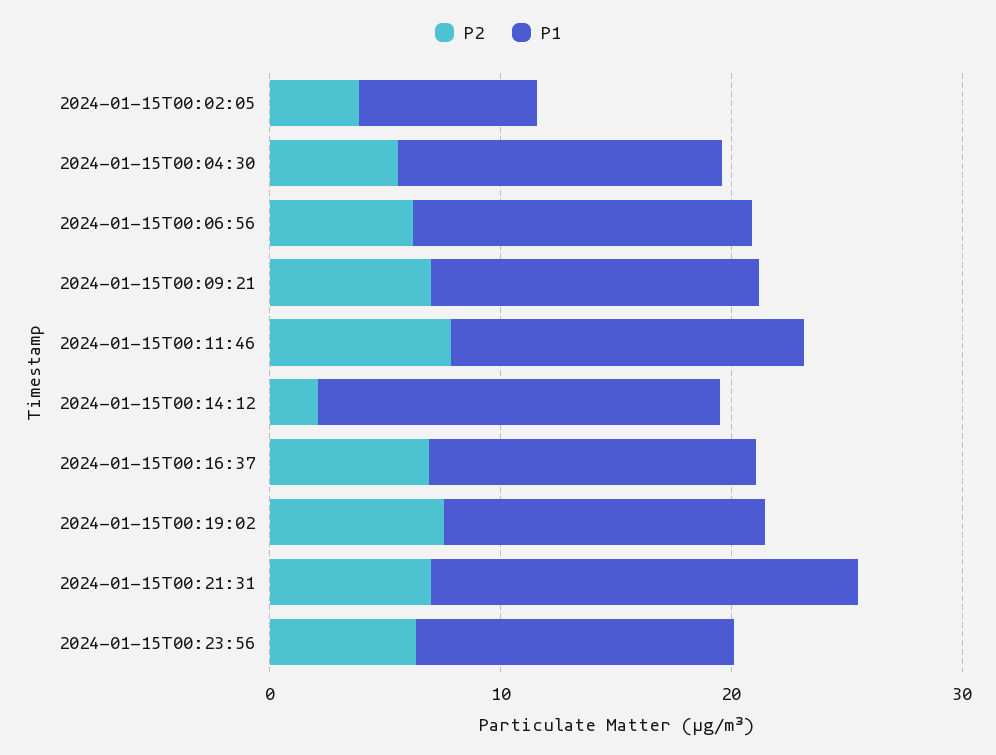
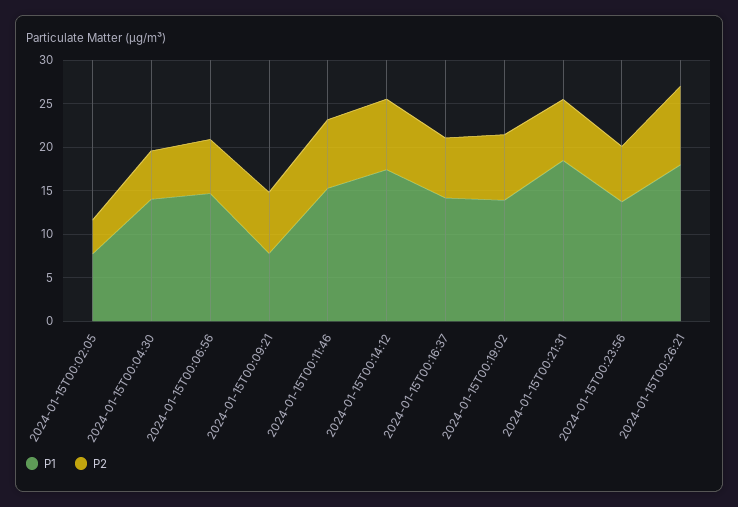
P1, 2024-01-15T00:09:21: 14 -> 8
P2, 2024-01-15T00:14:12: 2 -> 8
P1, 2024-01-15T00:26:21: none -> 18
P2, 2024-01-15T00:26:21: none -> 9

